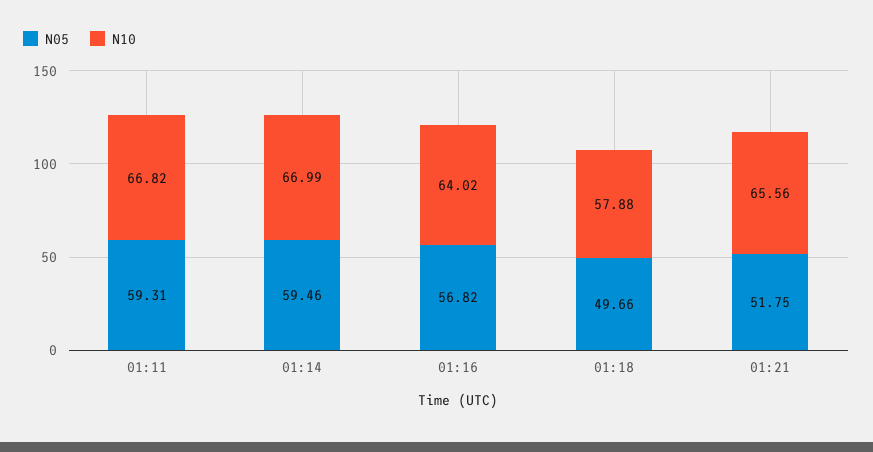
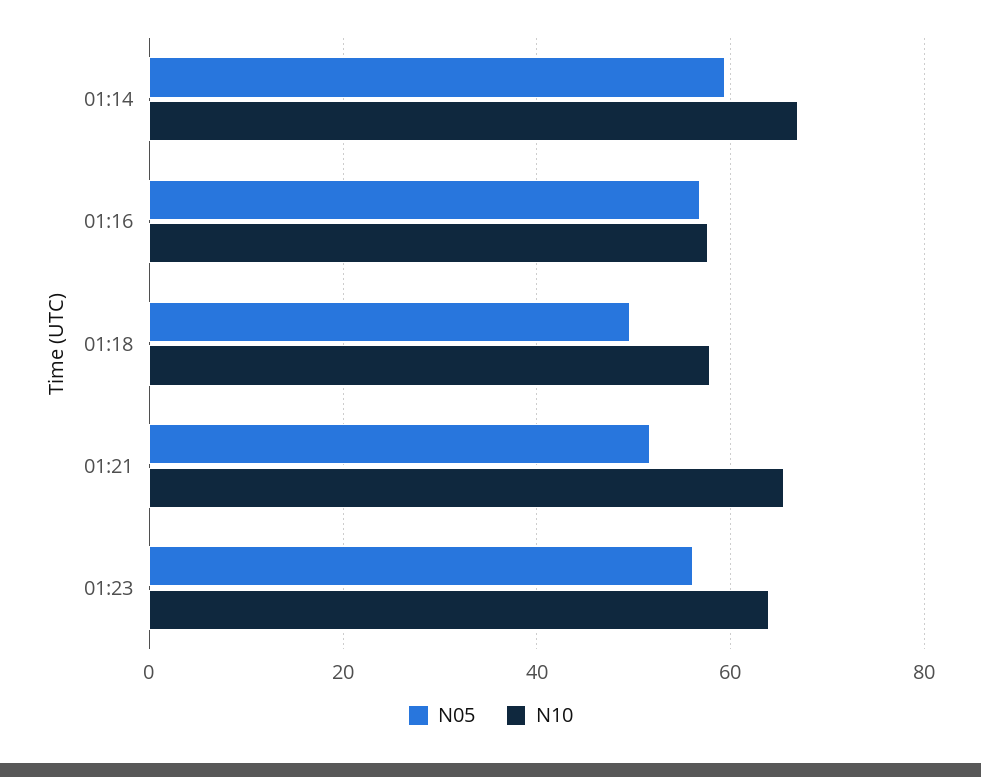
N05, 01:11: 59.31 -> none
N10, 01:11: 66.82 -> none
N10, 01:16: 64.02 -> 58
N05, 01:23: none -> 56
N10, 01:23: none -> 64

